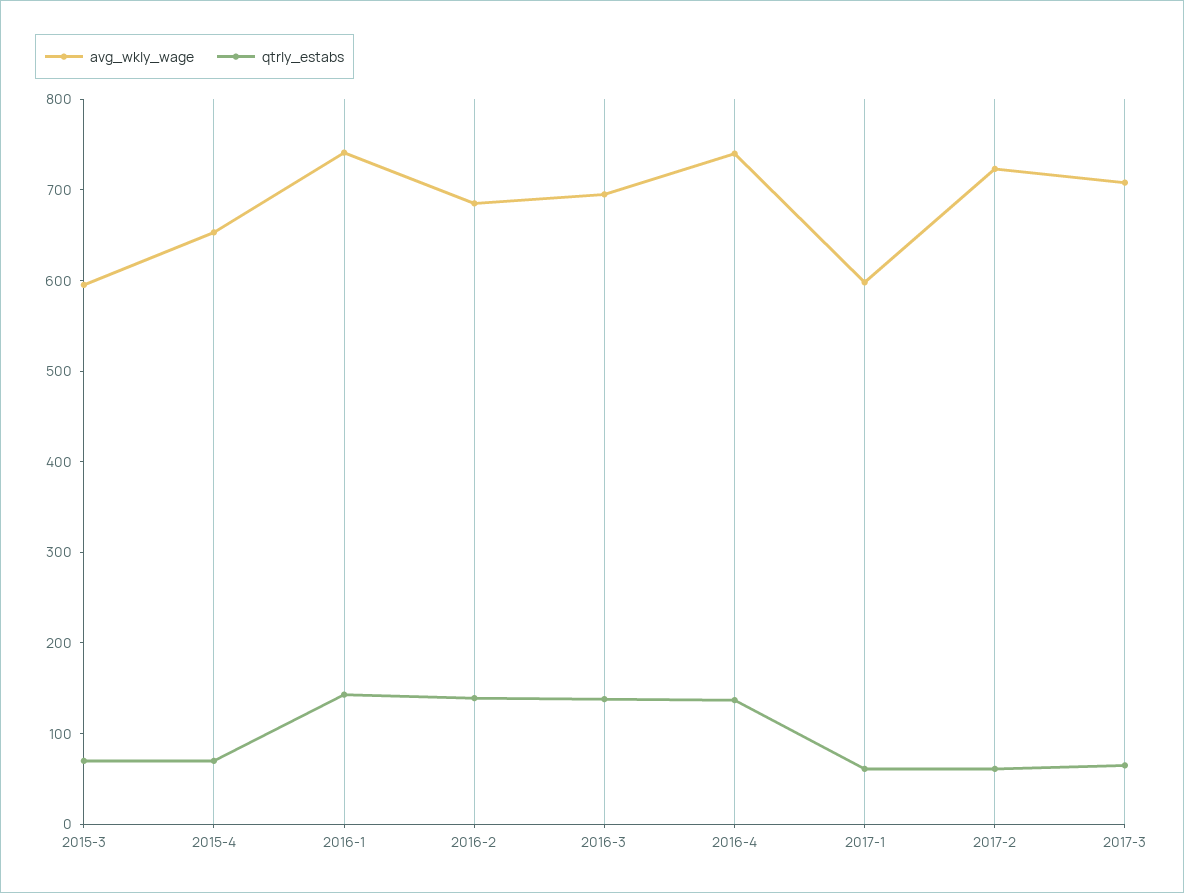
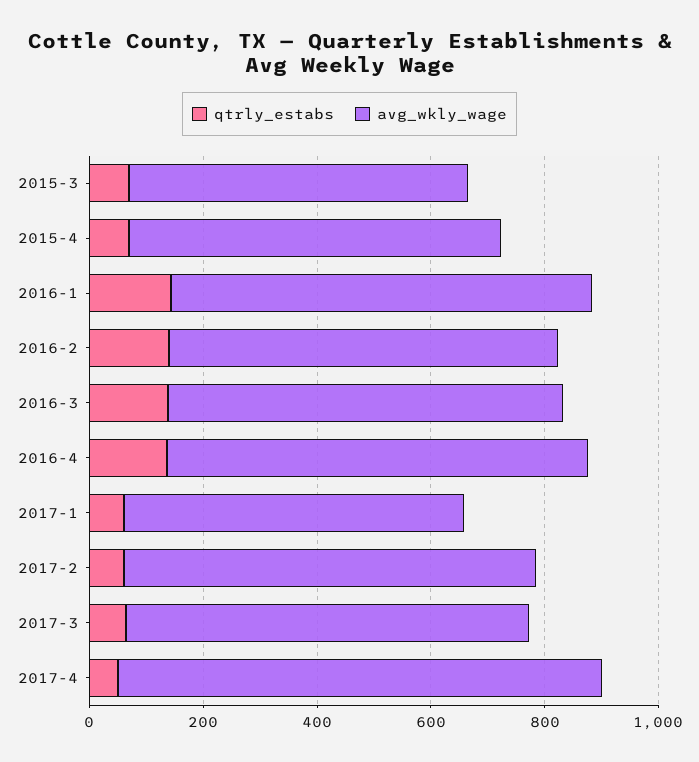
qtrly_estabs, 2017-4: none -> 50
avg_wkly_wage, 2017-4: none -> 850

